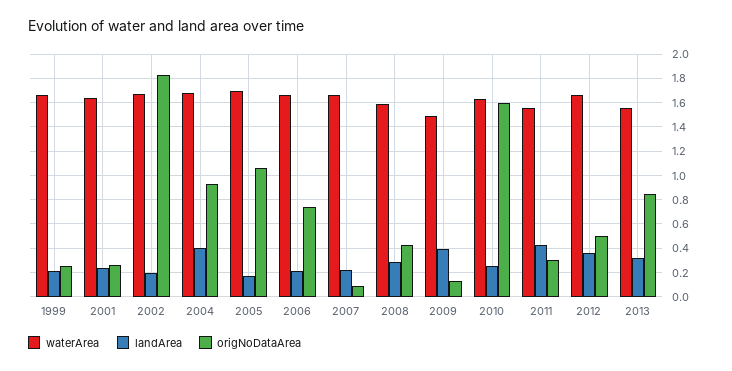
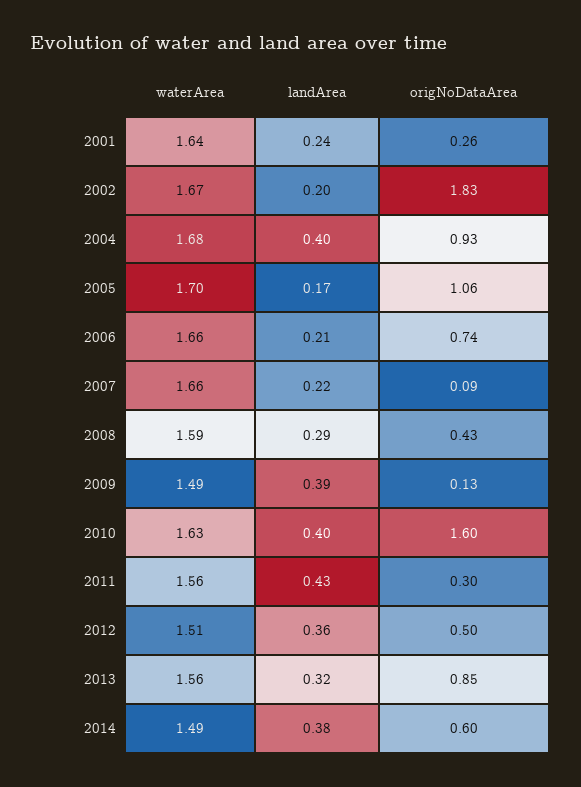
waterArea, 1999: 1.65 -> none
landArea, 1999: 0.2 -> none
origNoDataArea, 1999: 0.25 -> none
landArea, 2010: 0.25 -> 0.4
waterArea, 2012: 1.65 -> 1.51
waterArea, 2014: none -> 1.49
landArea, 2014: none -> 0.38
origNoDataArea, 2014: none -> 0.6

